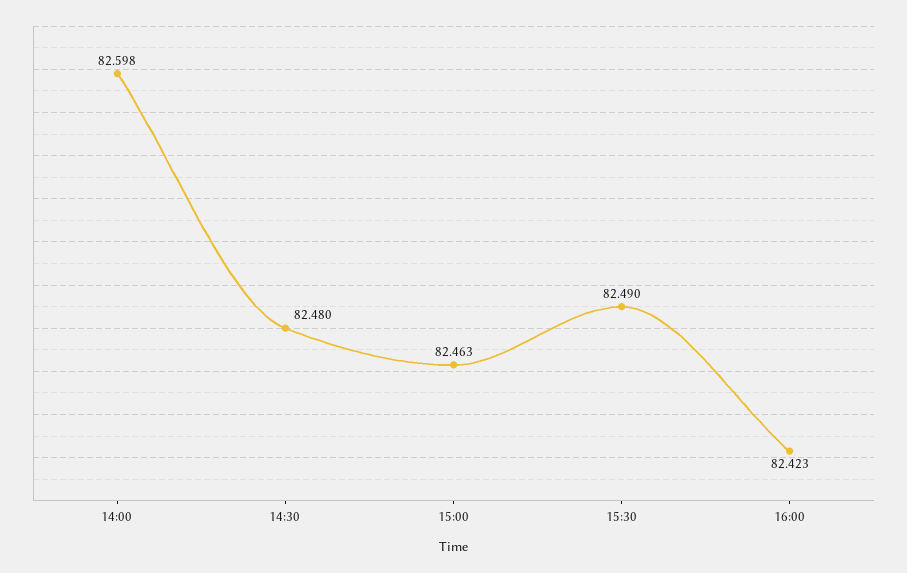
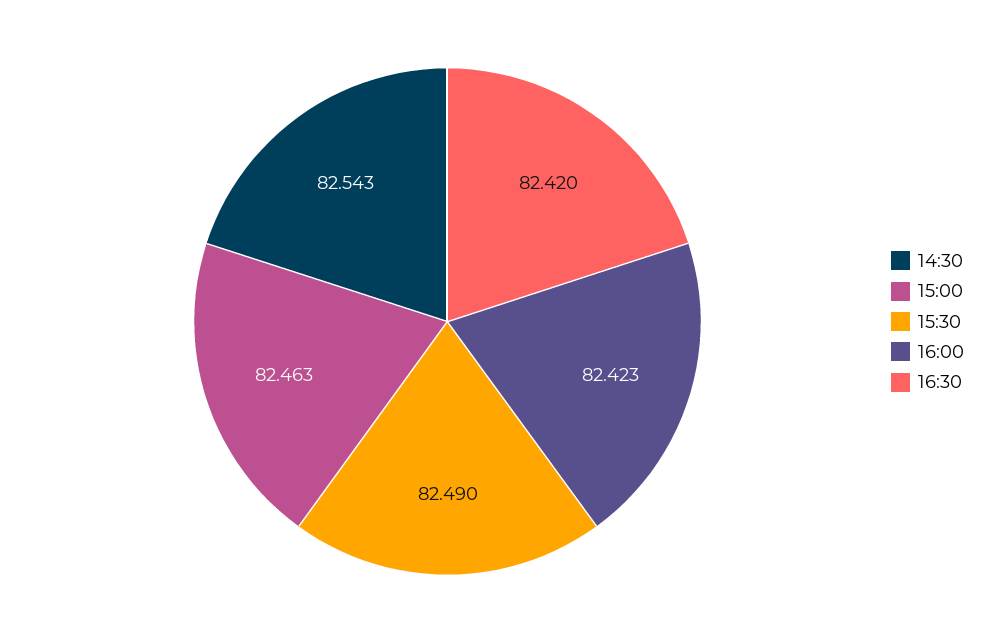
14:00: 82.598 -> none
14:30: 82.48 -> 82.543
16:30: none -> 82.42

